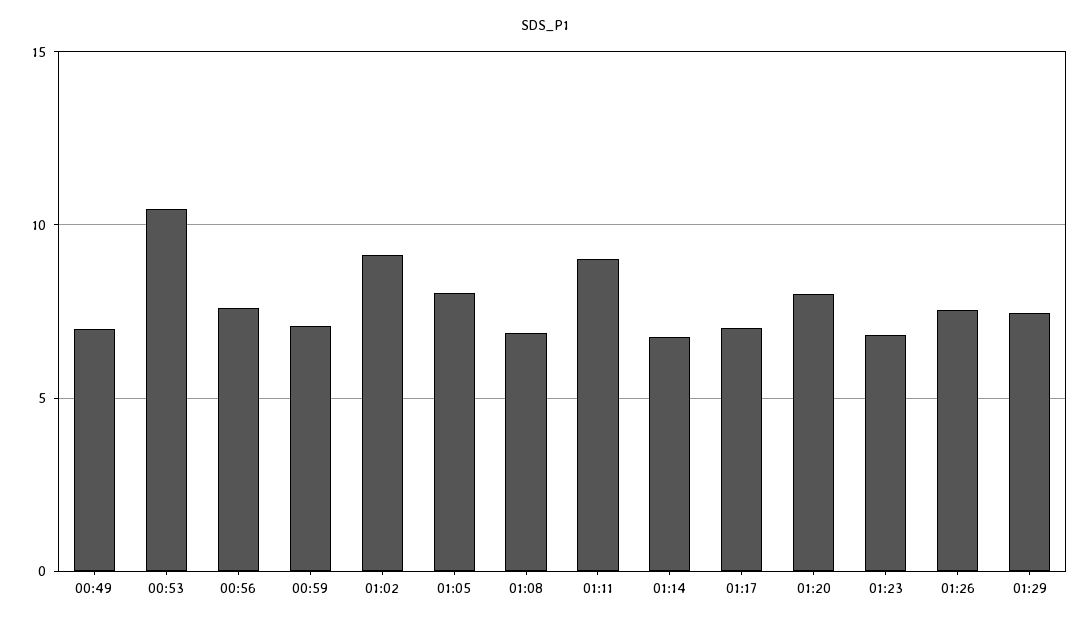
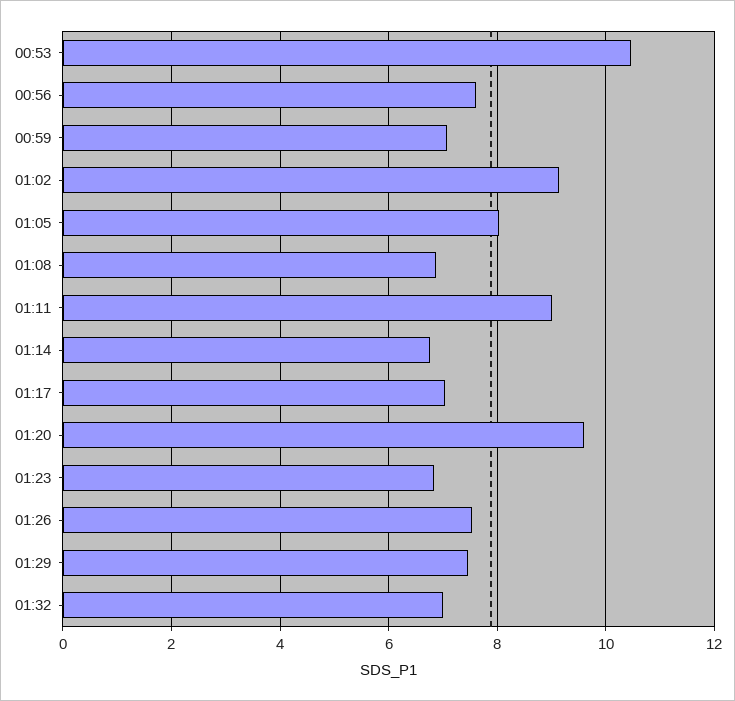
00:49: 7 -> none
01:20: 8 -> 9.6
01:32: none -> 7

